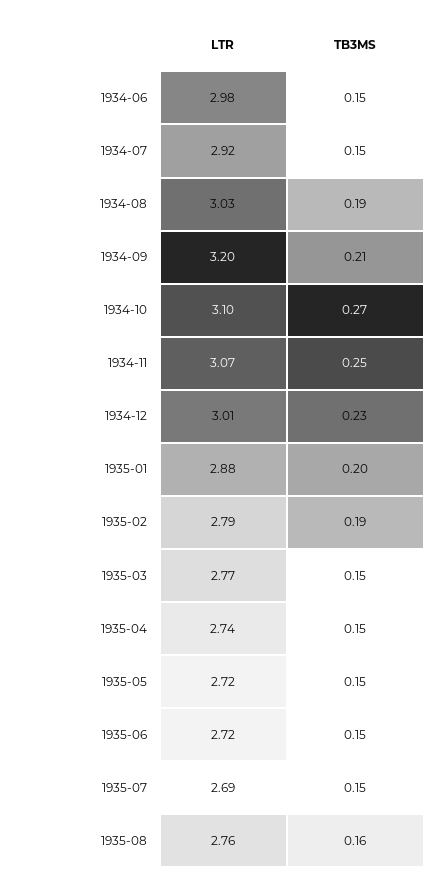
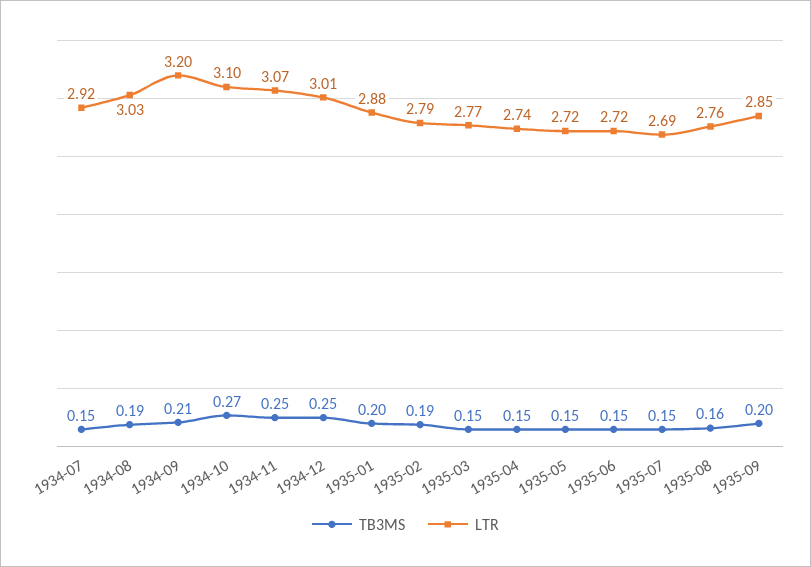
LTR, 1934-06: 2.98 -> none
TB3MS, 1934-06: 0.15 -> none
TB3MS, 1934-12: 0.23 -> 0.25
TB3MS, 1935-09: none -> 0.2
LTR, 1935-09: none -> 2.85

